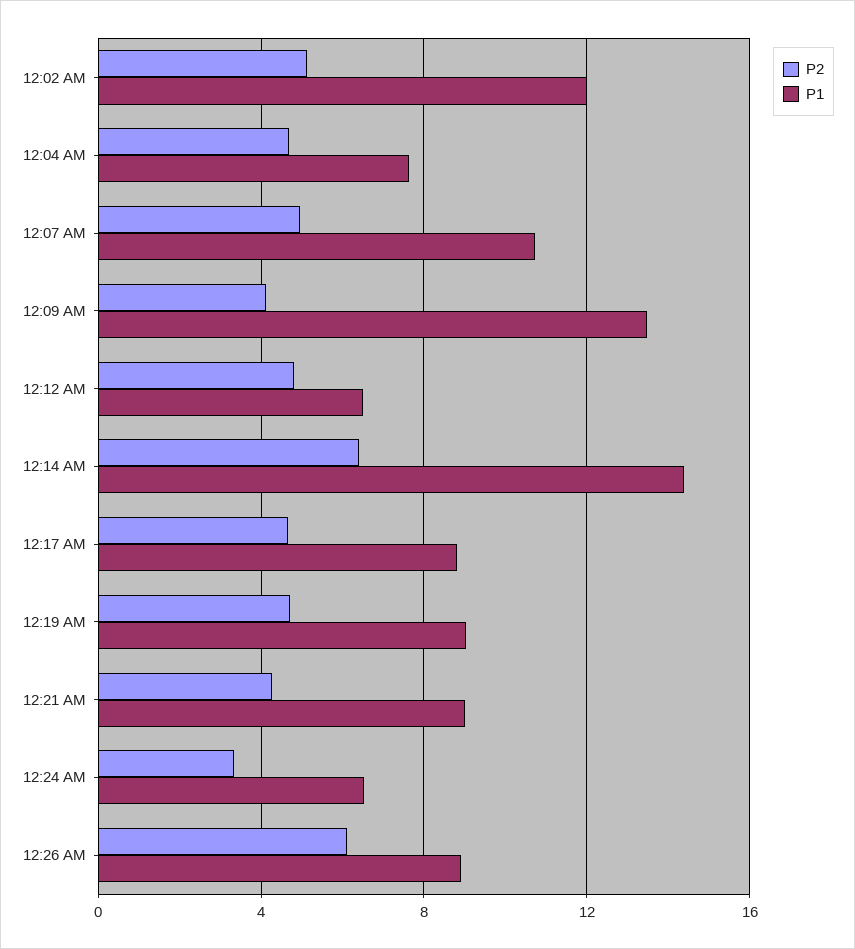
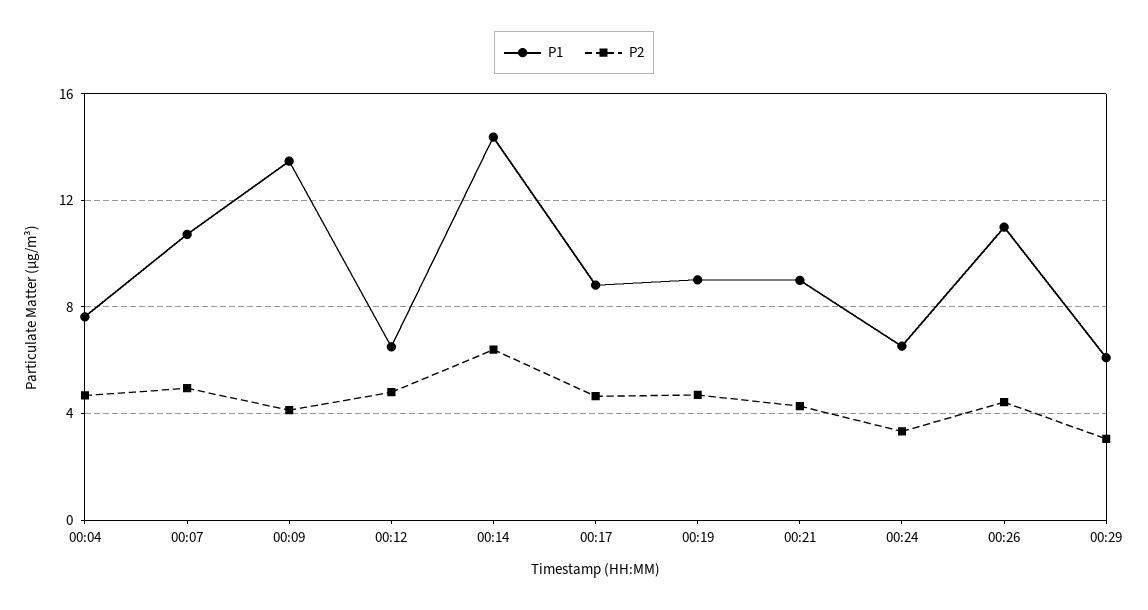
P2, 12:02 AM: 5 -> none
P1, 12:02 AM: 12 -> none
P2, 12:26 AM: 6 -> 4.5
P1, 12:26 AM: 9 -> 11
P1, 00:29: none -> 6
P2, 00:29: none -> 3

